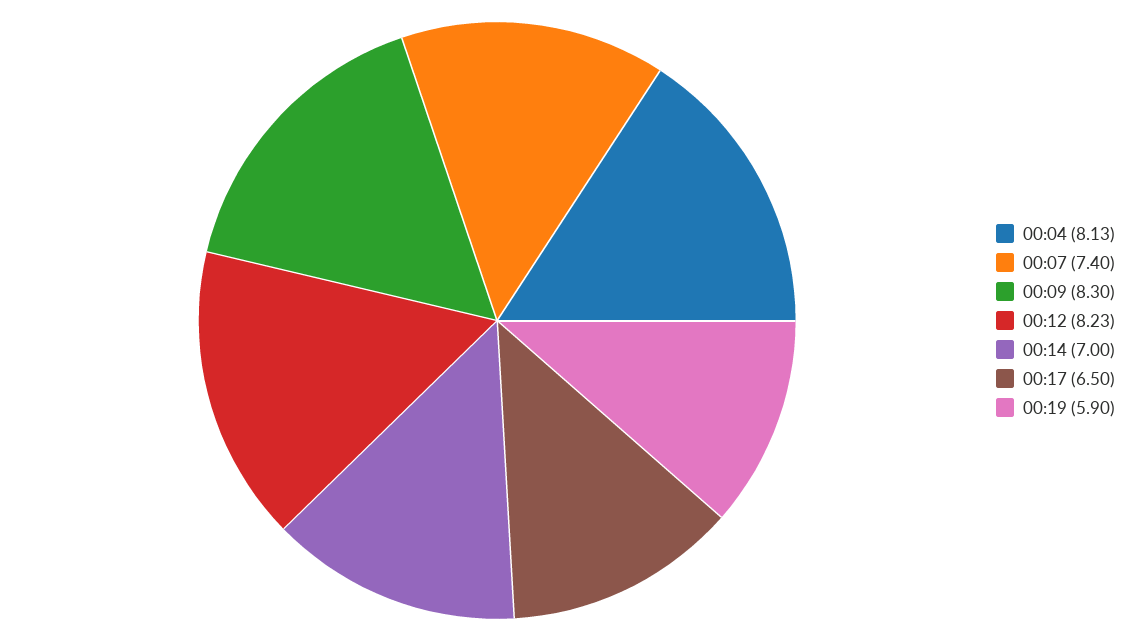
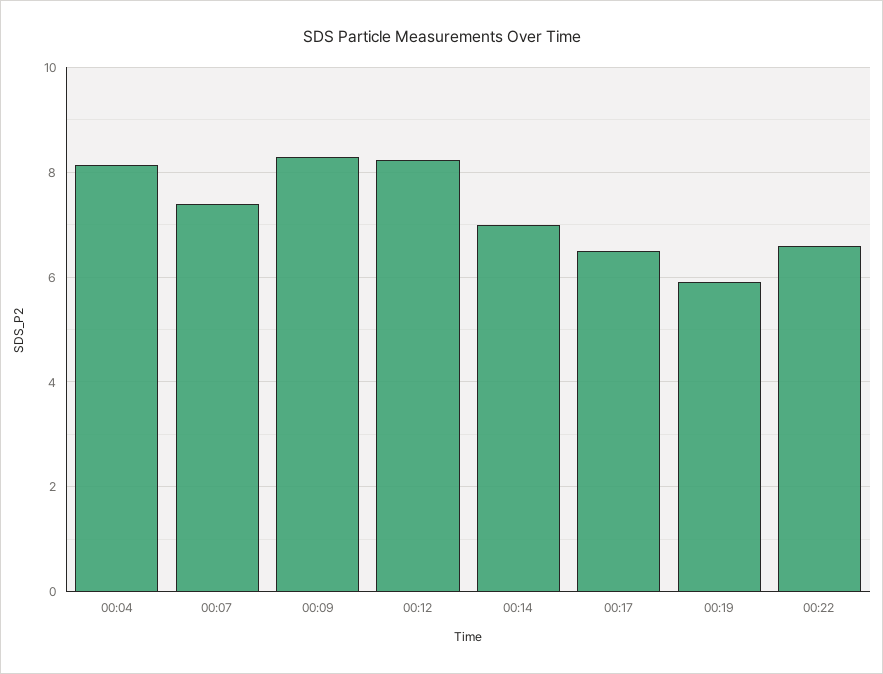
00:22: none -> 6.6

